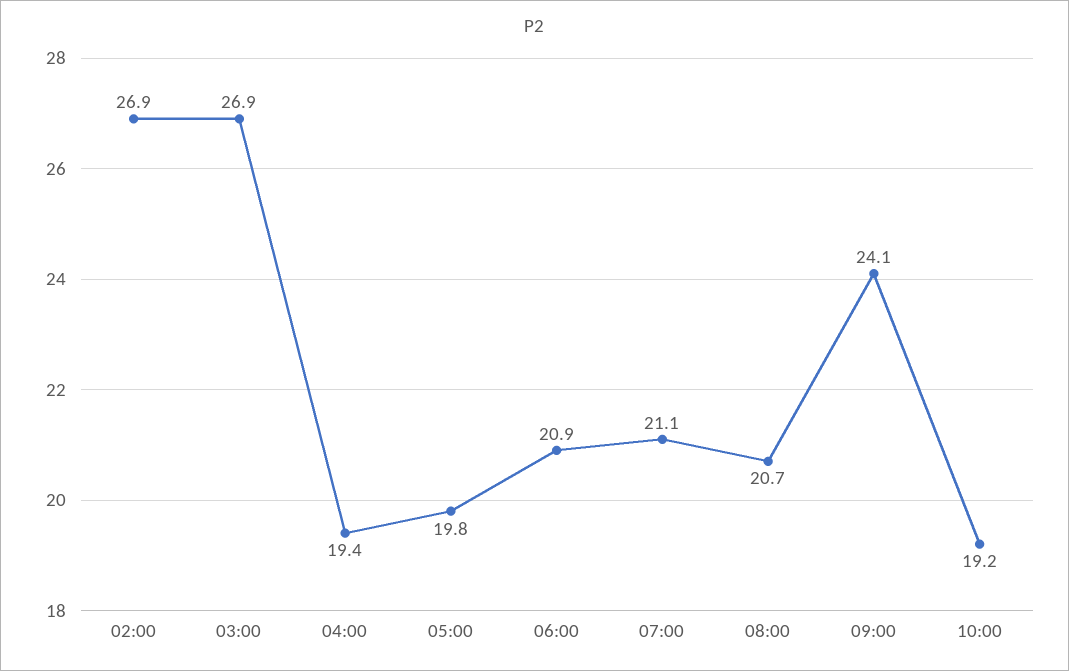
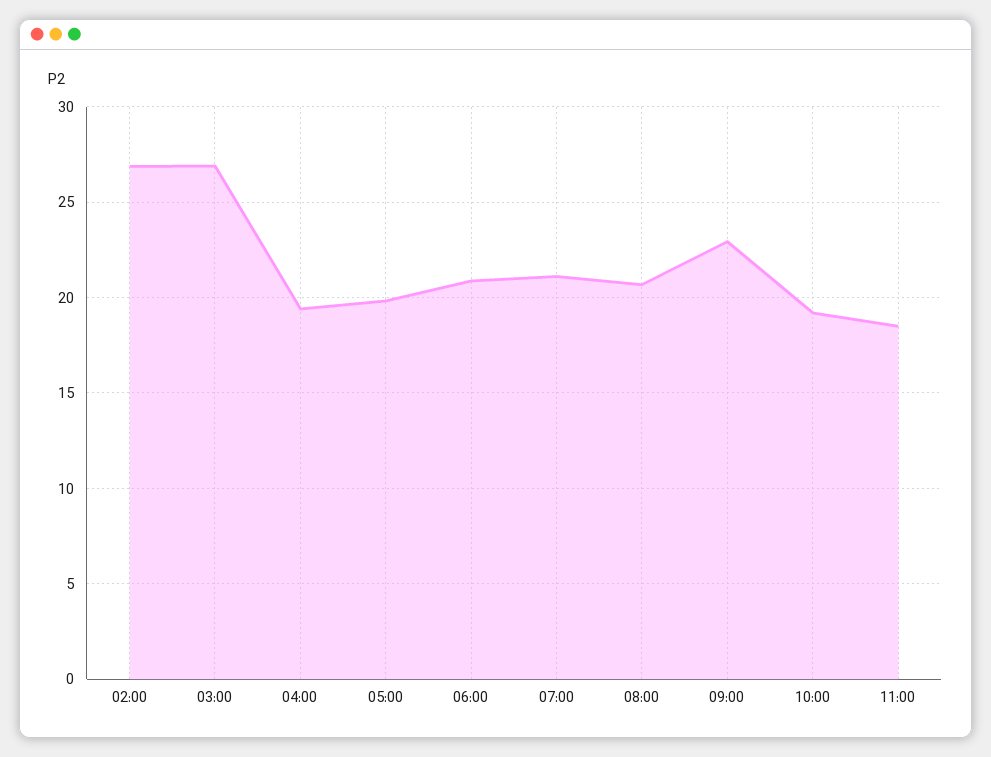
09:00: 24.1 -> 23
11:00: none -> 18.5

